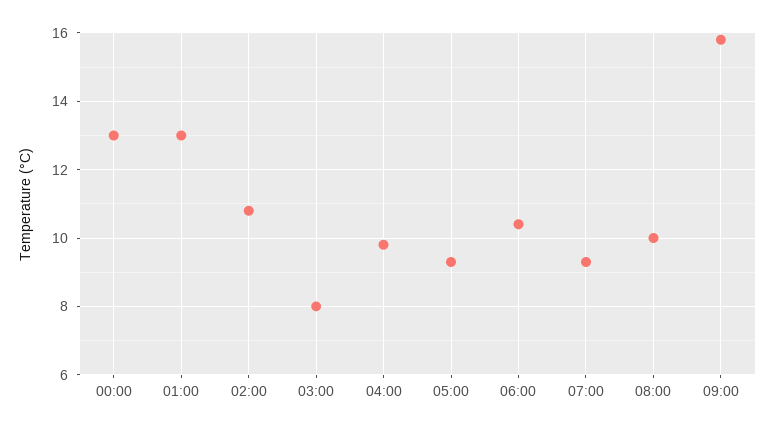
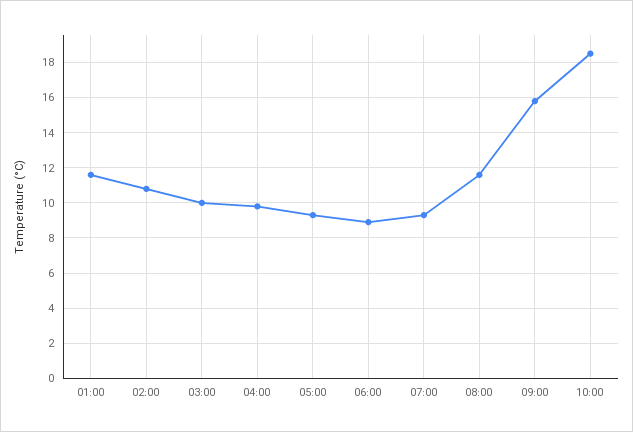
00:00: 13 -> none
01:00: 13 -> 11.5
03:00: 8 -> 10
06:00: 10.5 -> 9
08:00: 10 -> 11.5
10:00: none -> 18.5

